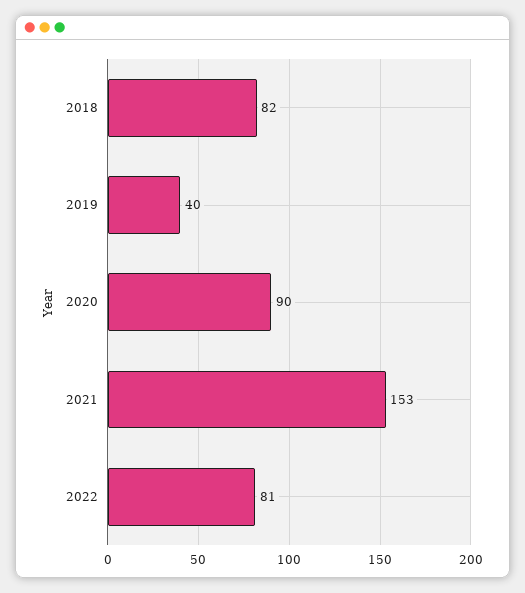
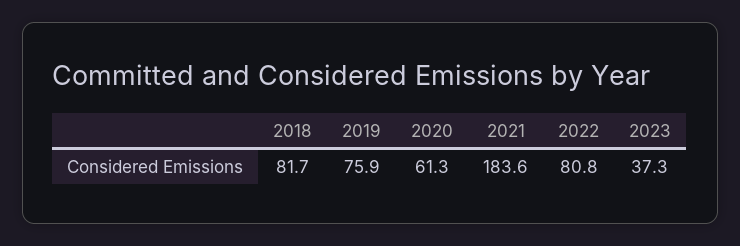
2019: 40 -> 75.9
2020: 90 -> 61.3
2021: 153 -> 183.6
2023: none -> 37.3

